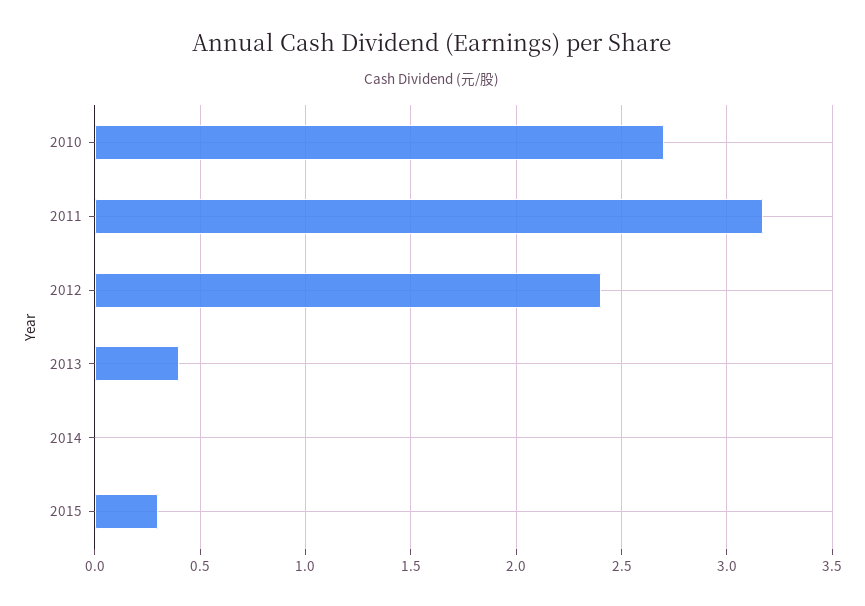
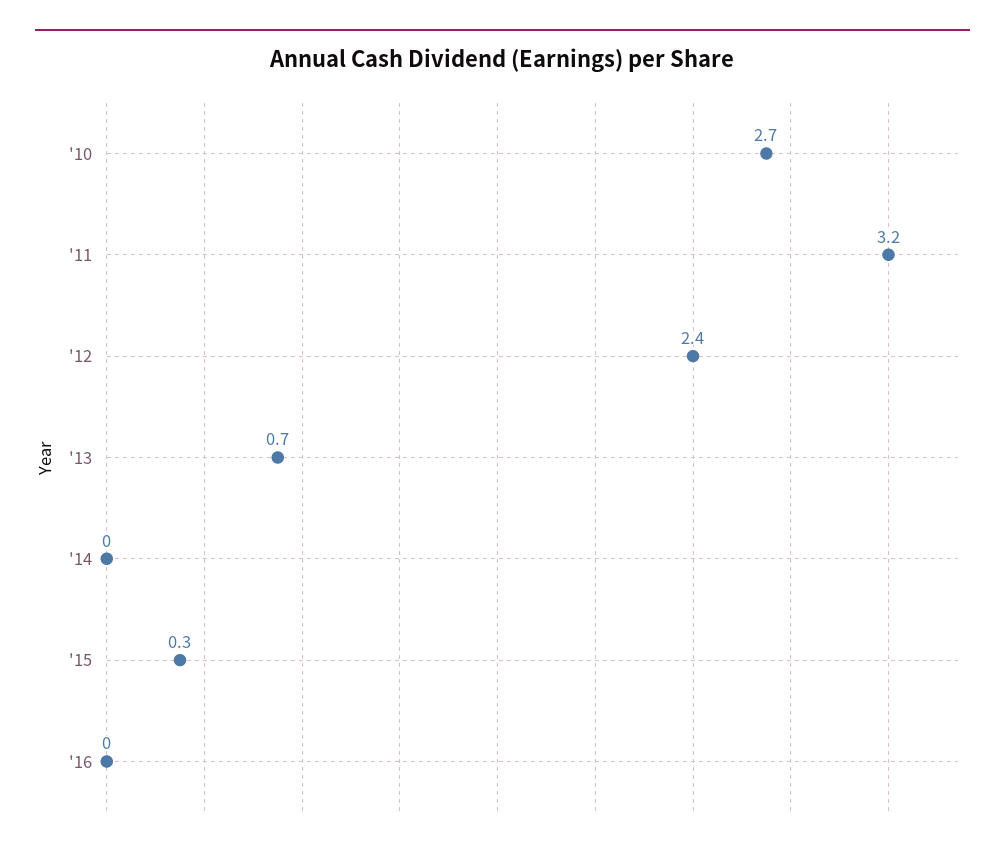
2013: 0.4 -> 0.7
'16: none -> 0

